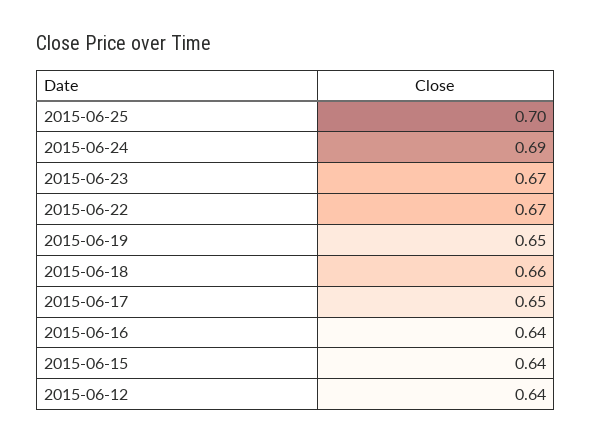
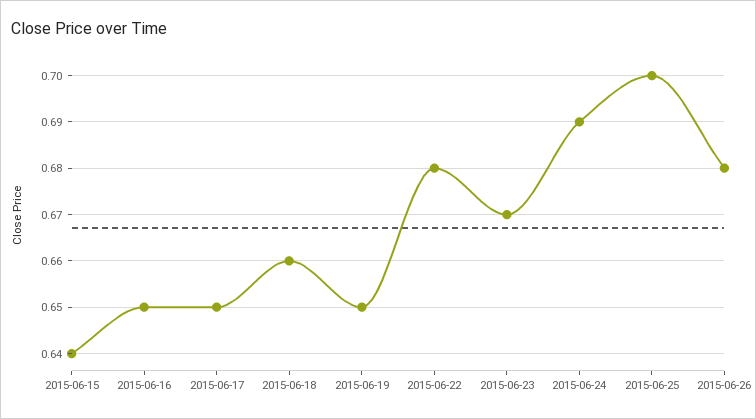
2015-06-22: 0.67 -> 0.68
2015-06-16: 0.64 -> 0.65
2015-06-12: 0.64 -> none
2015-06-26: none -> 0.68

